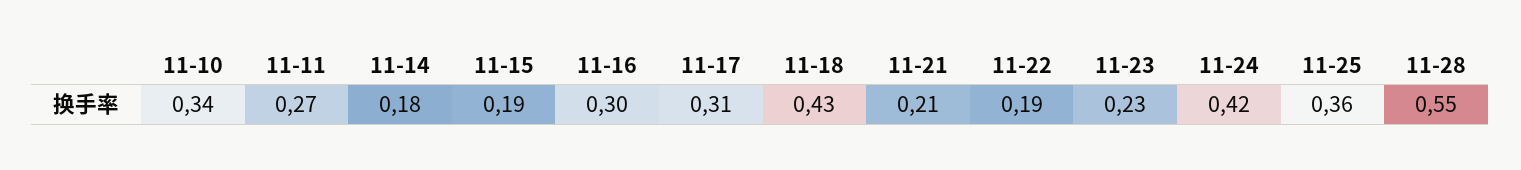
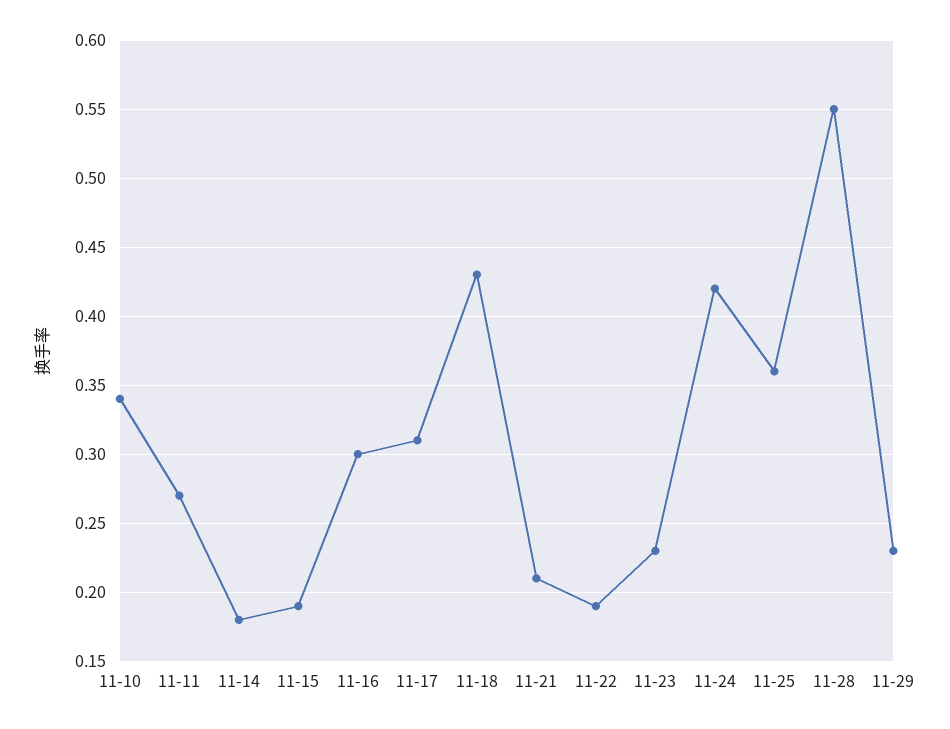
11-29: none -> 0.23

